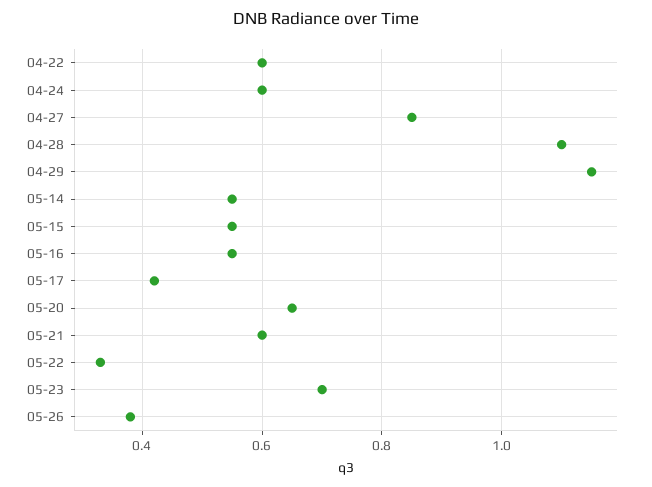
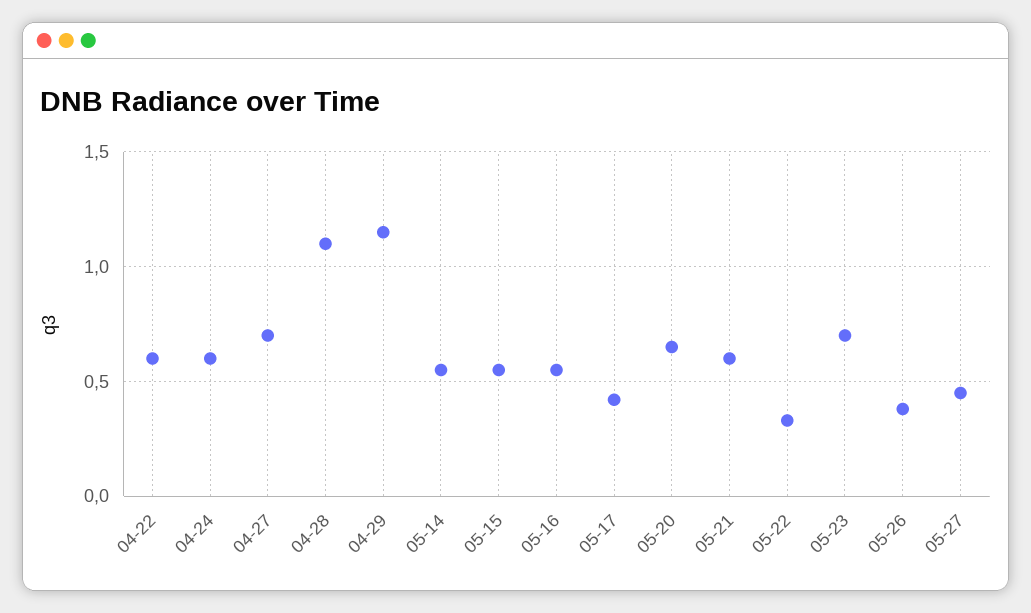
04-27: 0.85 -> 0.7
05-27: none -> 0.45

